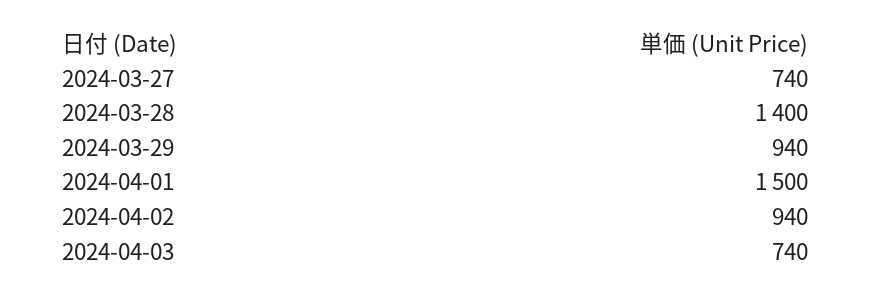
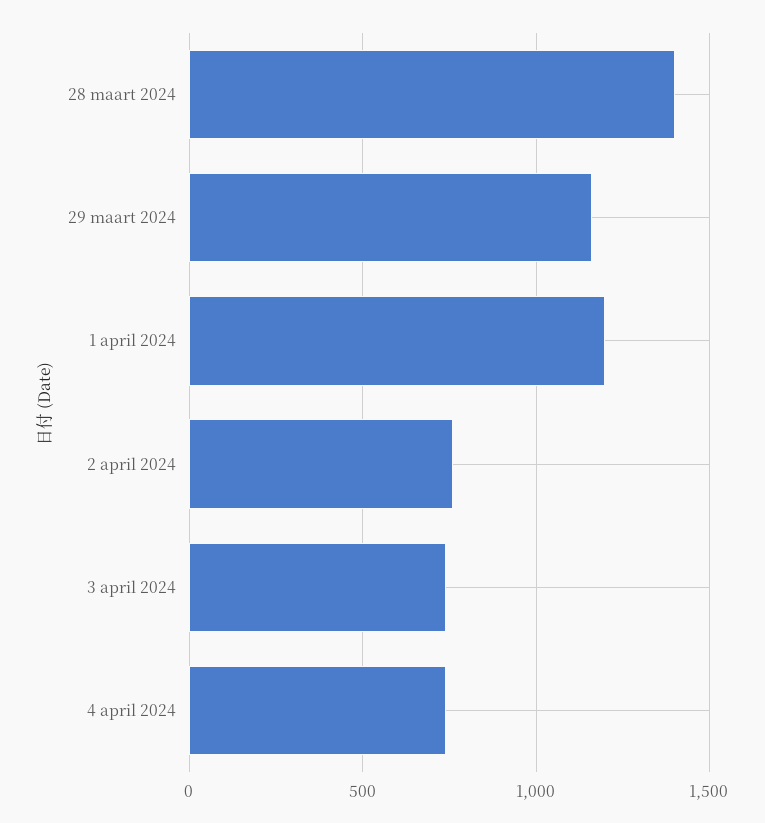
2024-03-27: 740 -> none
2024-03-29: 940 -> 1150
2024-04-01: 1500 -> 1200
2024-04-02: 940 -> 750
4 april 2024: none -> 750

